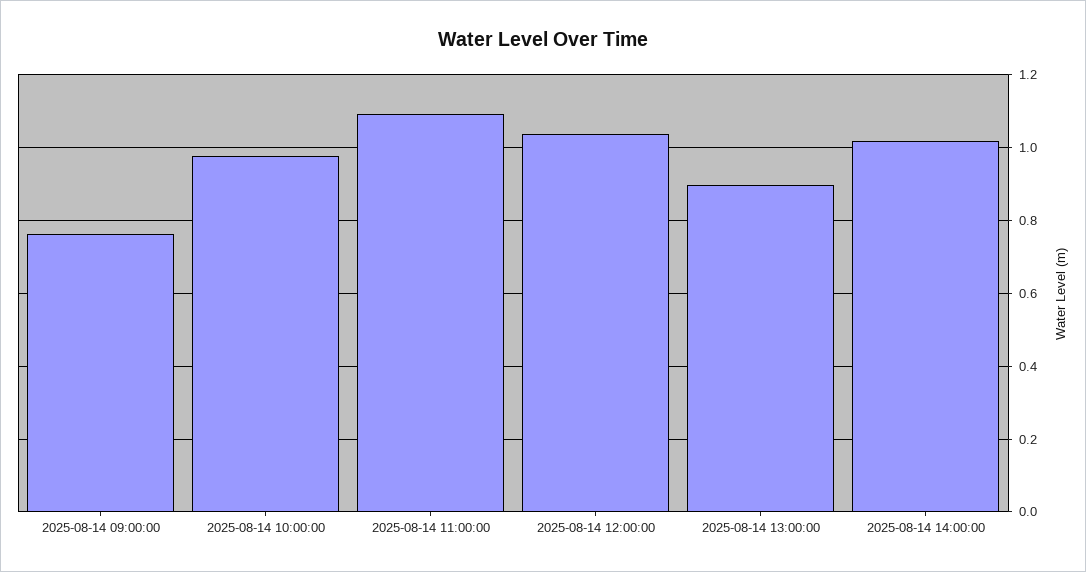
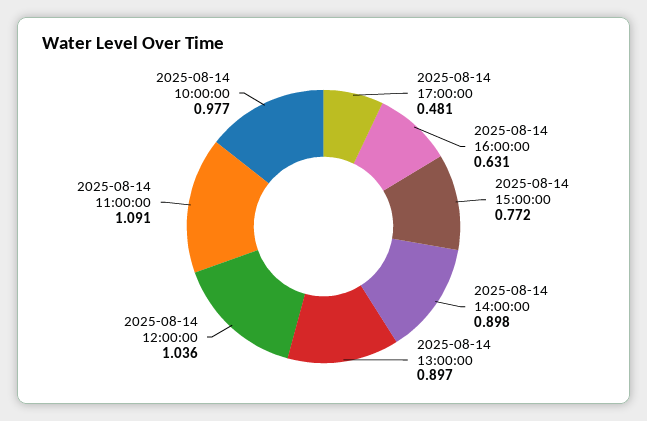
2025-08-14 09:00:00: 0.76 -> none
2025-08-14 14:00:00: 1.02 -> 0.898
2025-08-14 17:00:00: none -> 0.481
2025-08-14 16:00:00: none -> 0.631
2025-08-14 15:00:00: none -> 0.772

